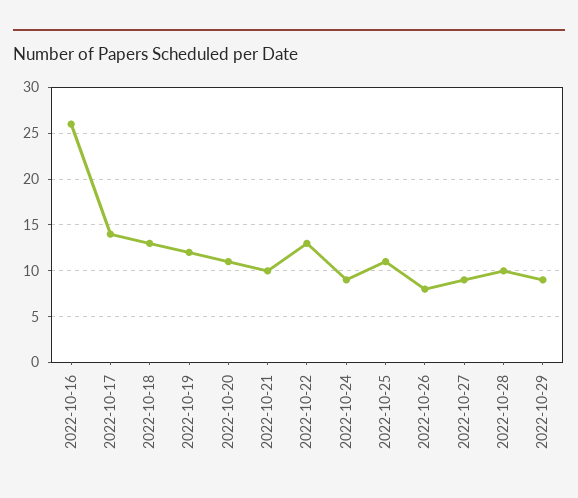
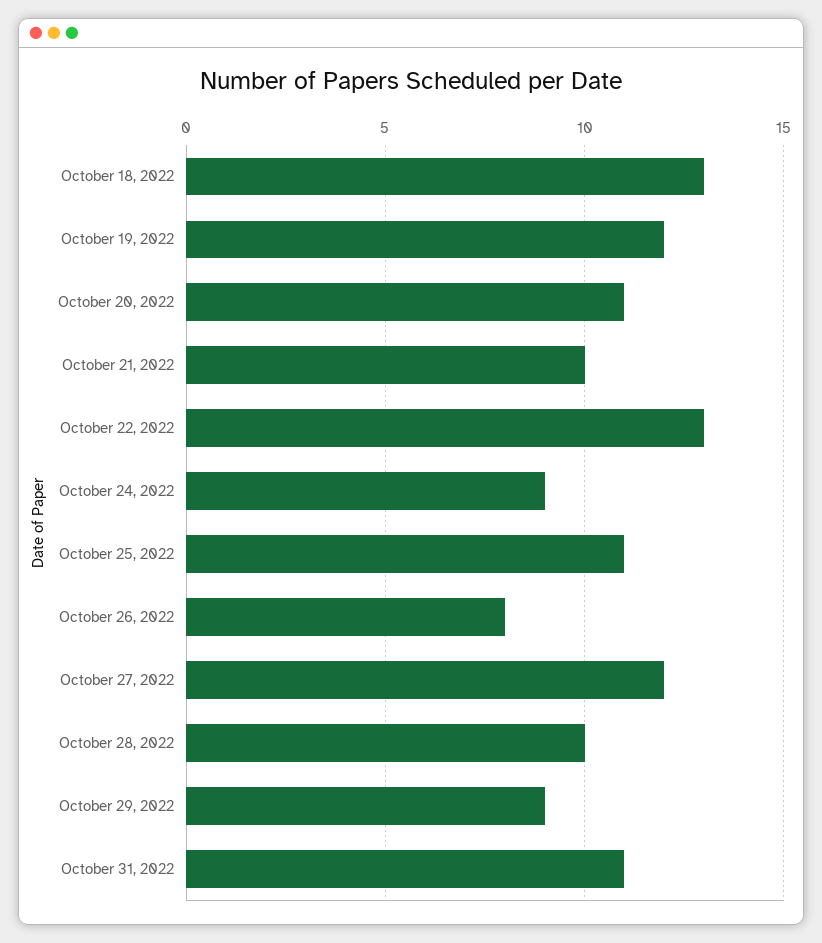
2022-10-16: 26 -> none
2022-10-17: 14 -> none
2022-10-27: 9 -> 12
October 31, 2022: none -> 11

